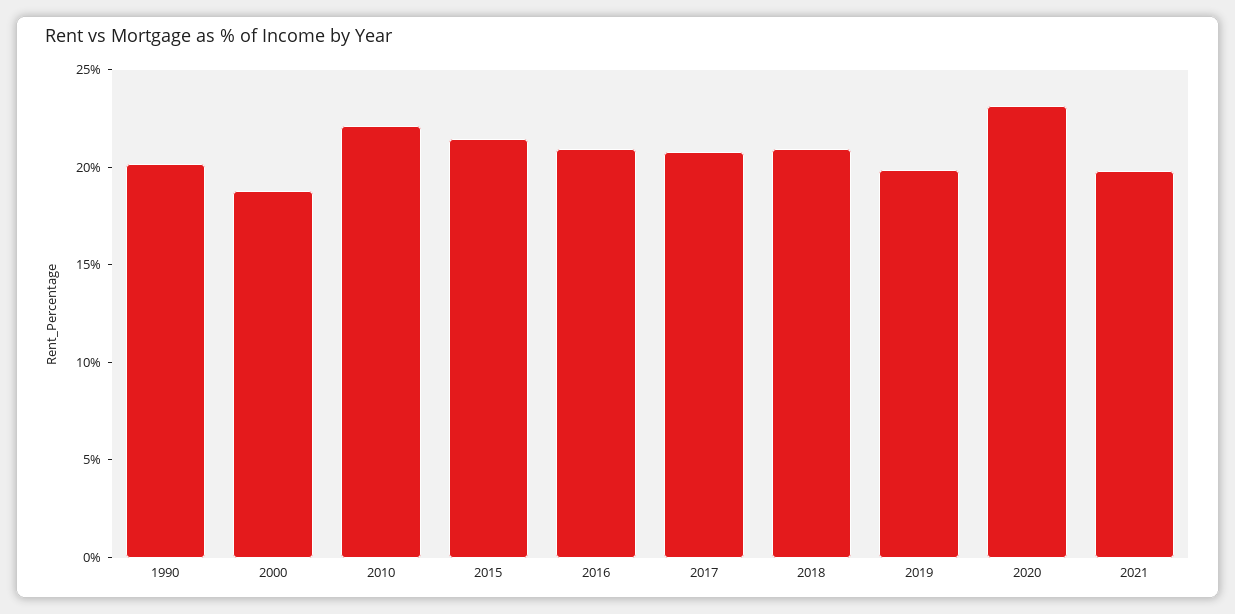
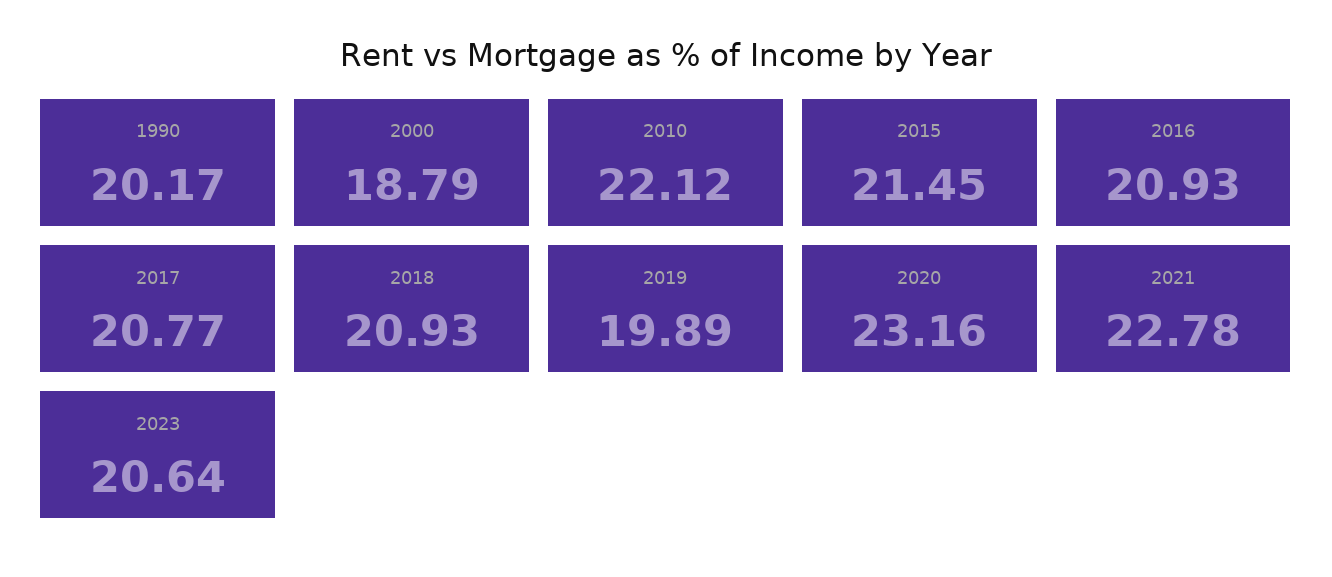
2021: 20 -> 22.78
2023: none -> 20.64

